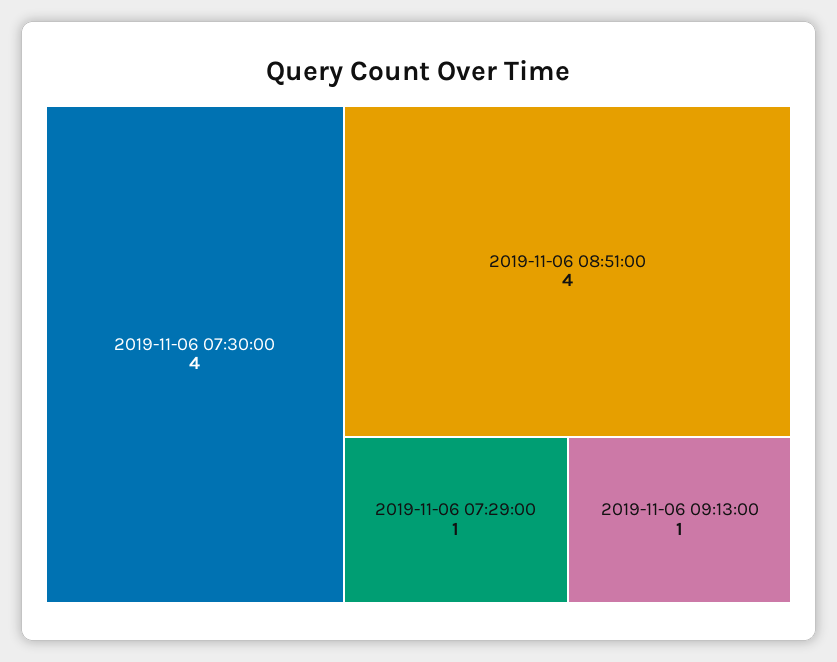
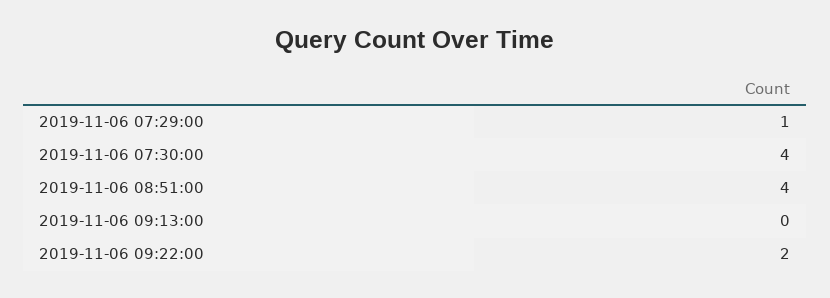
2019-11-06 09:13:00: 1 -> 0
2019-11-06 09:22:00: none -> 2

